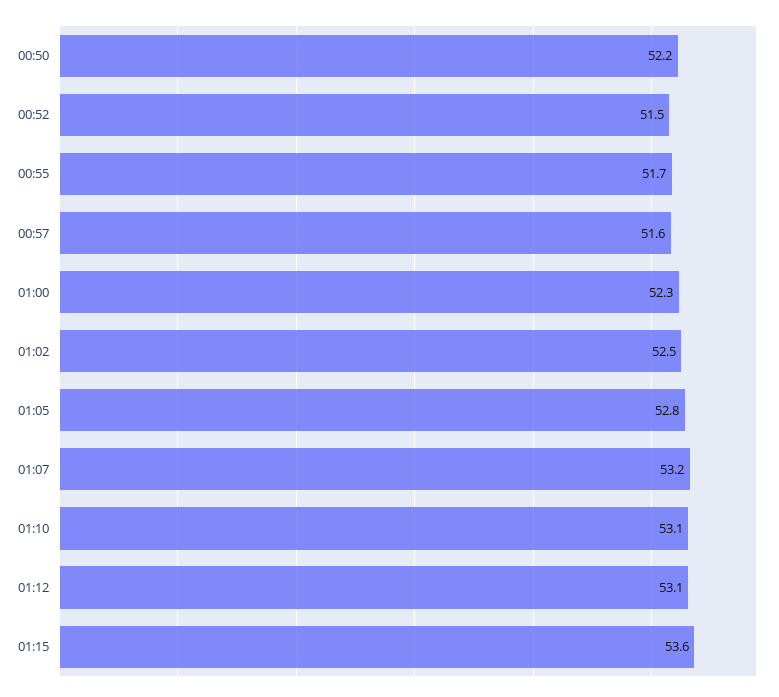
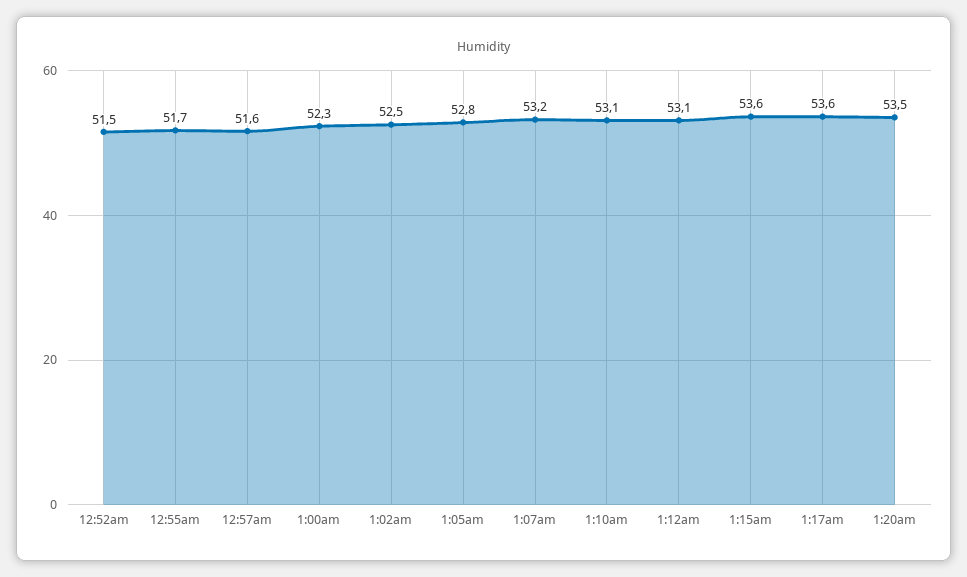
00:50: 52.2 -> none
1:17am: none -> 53.6
1:20am: none -> 53.5

